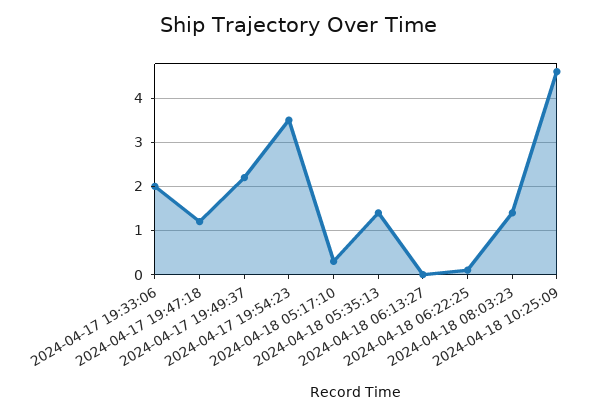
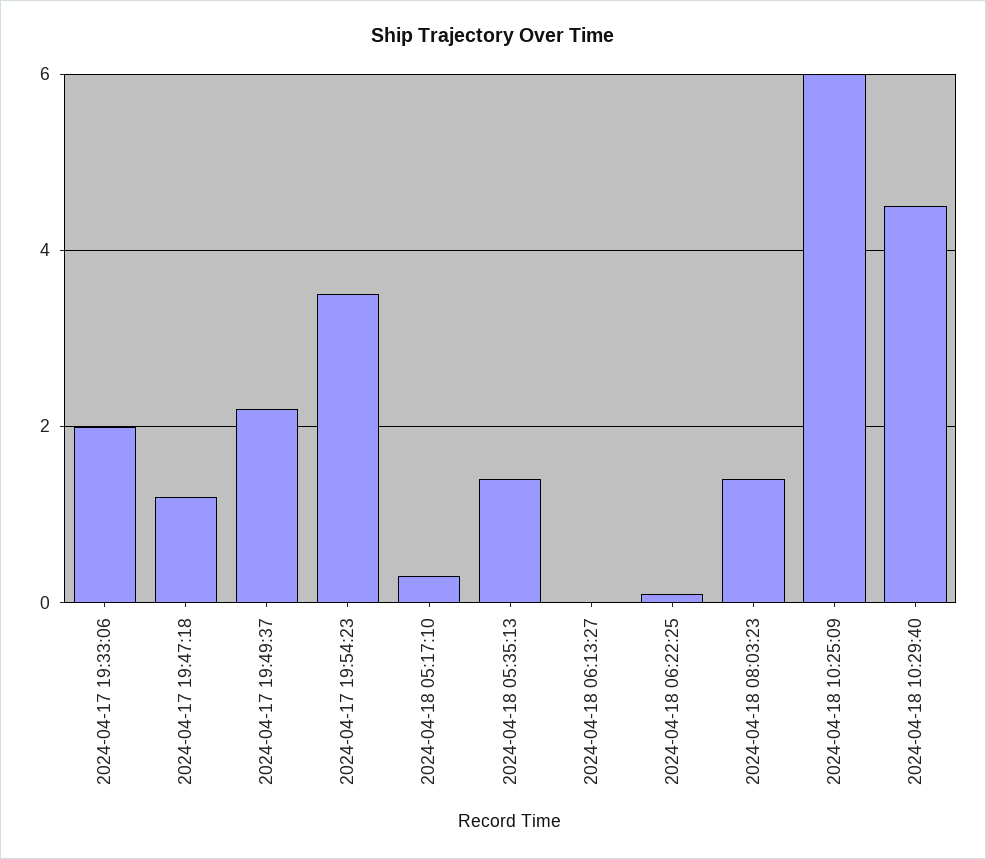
2024-04-18 10:25:09: 4.5 -> 6
2024-04-18 10:29:40: none -> 4.5

